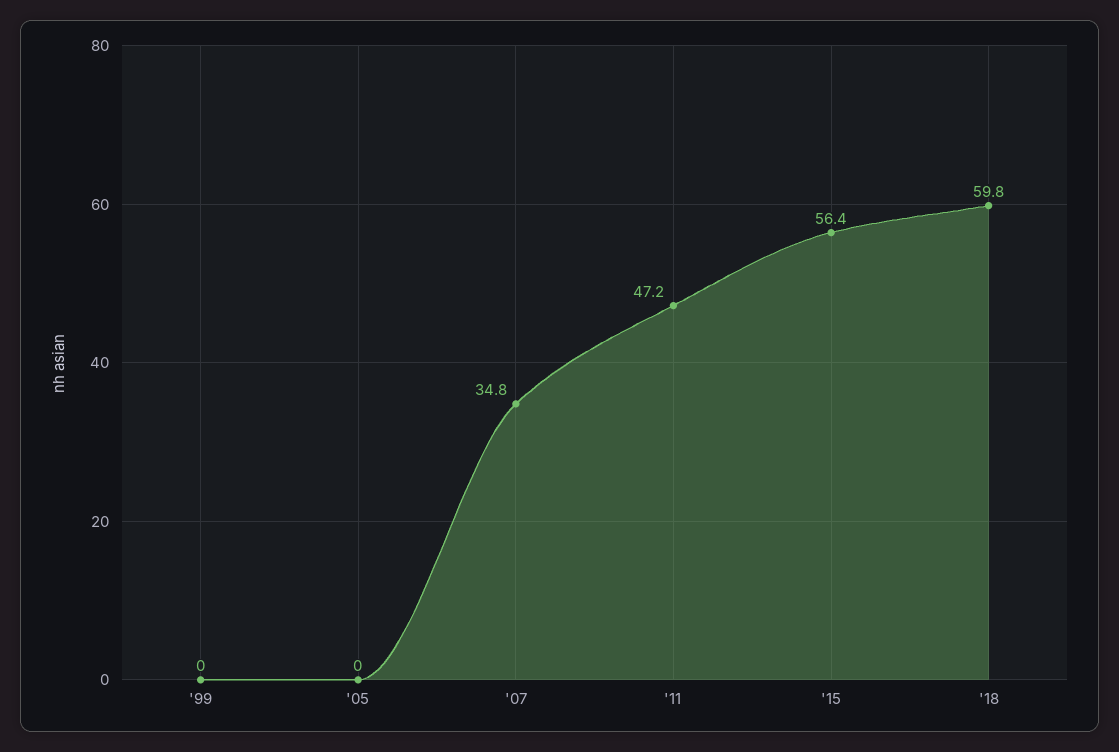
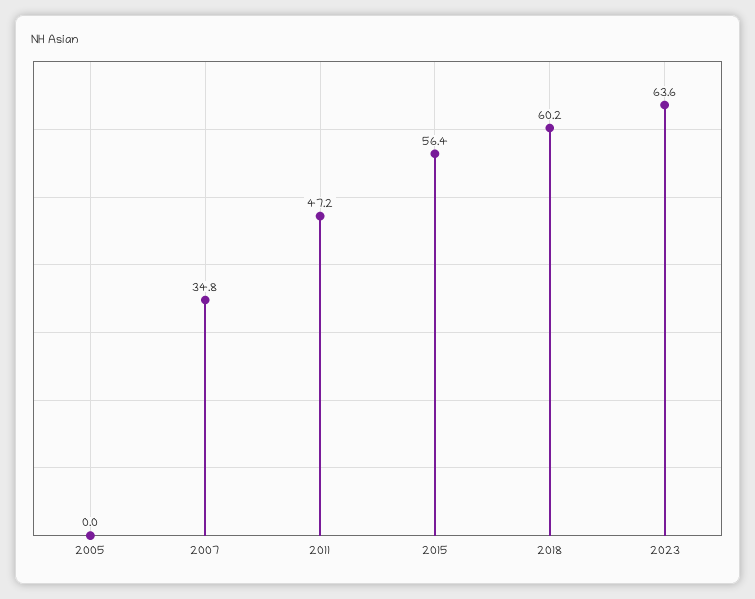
'99: 0 -> none
'18: 59.8 -> 60.2
2023: none -> 63.6

